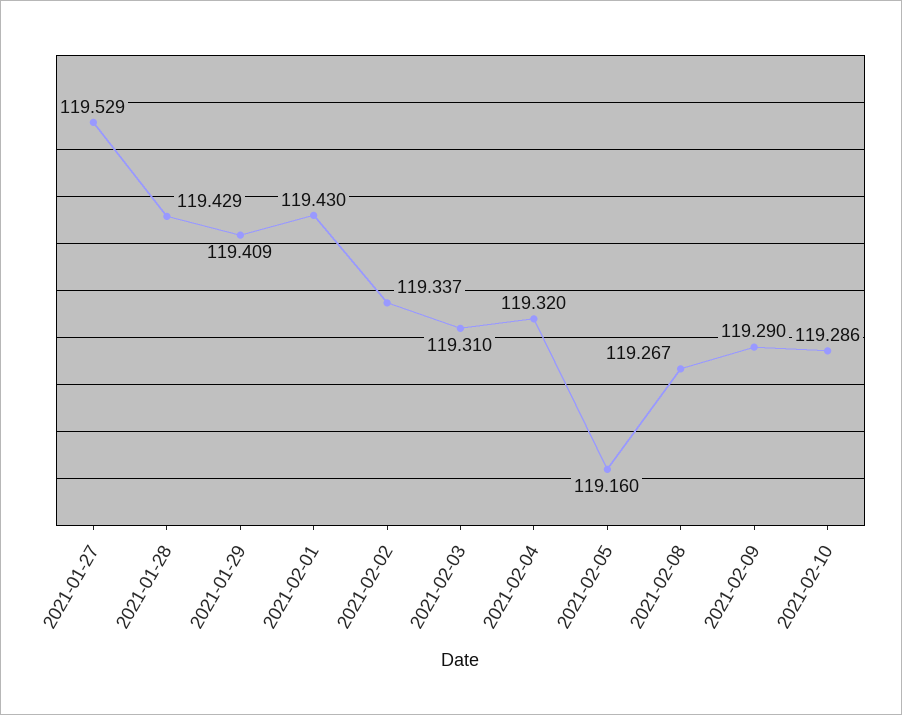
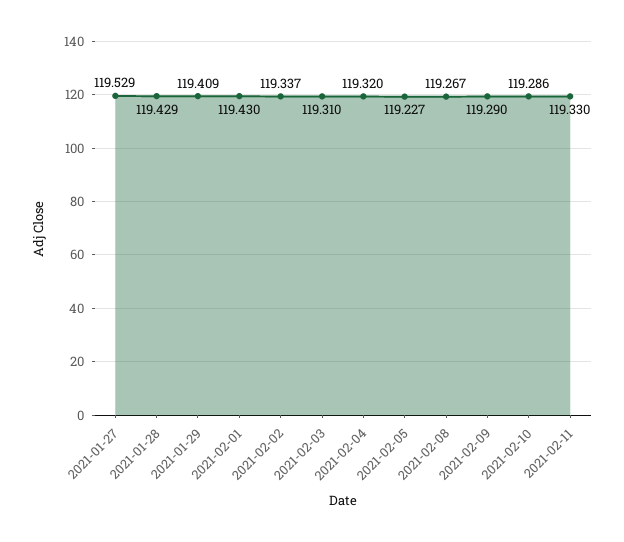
2021-02-05: 119.16 -> 119.227
2021-02-11: none -> 119.33

